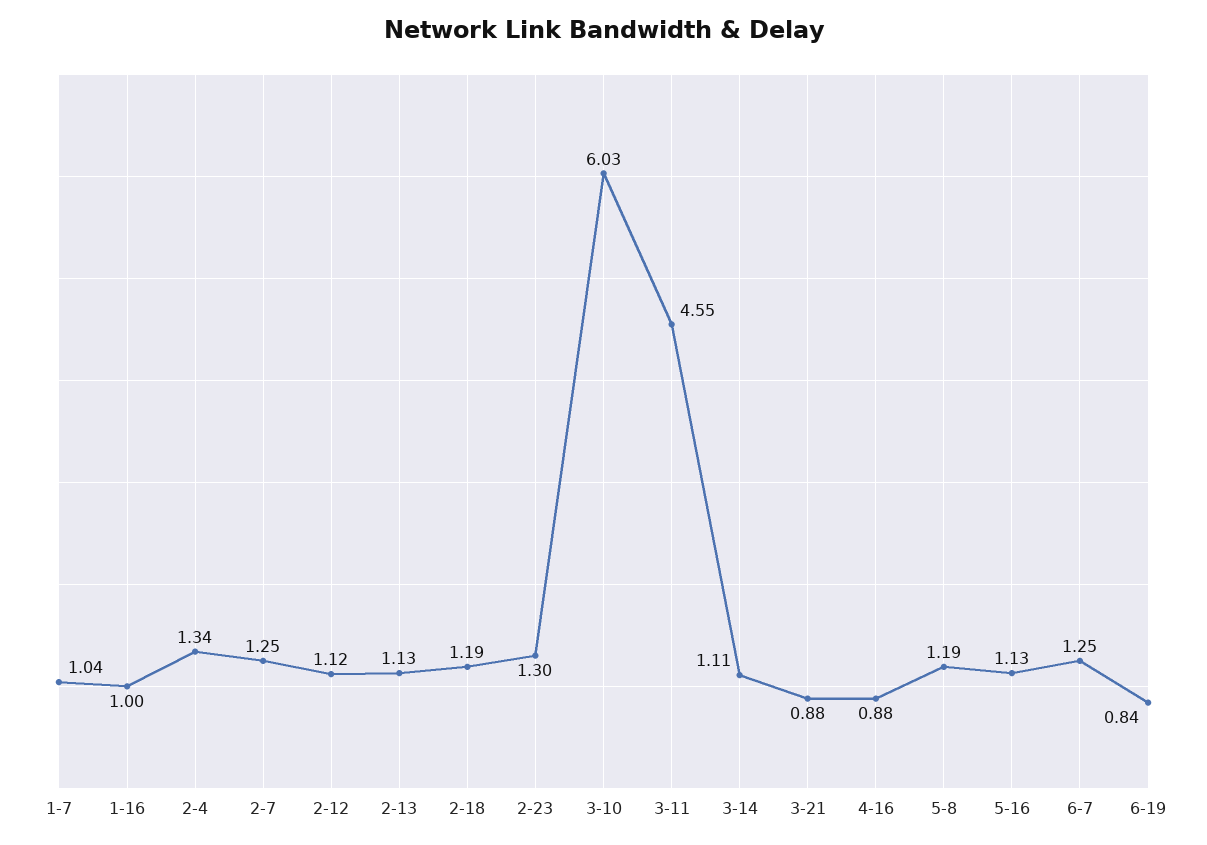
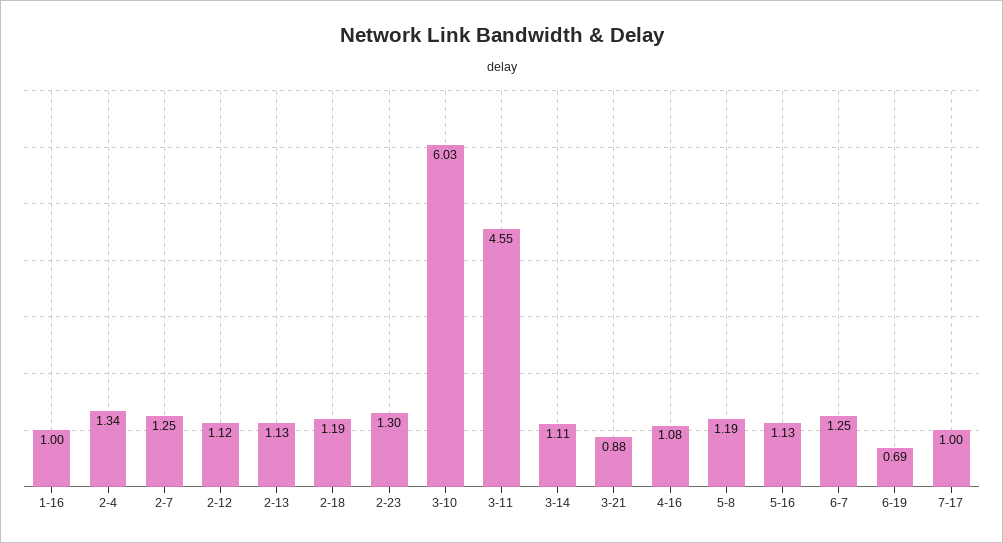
1-7: 1.04 -> none
4-16: 0.88 -> 1.08
6-19: 0.84 -> 0.69
7-17: none -> 1

